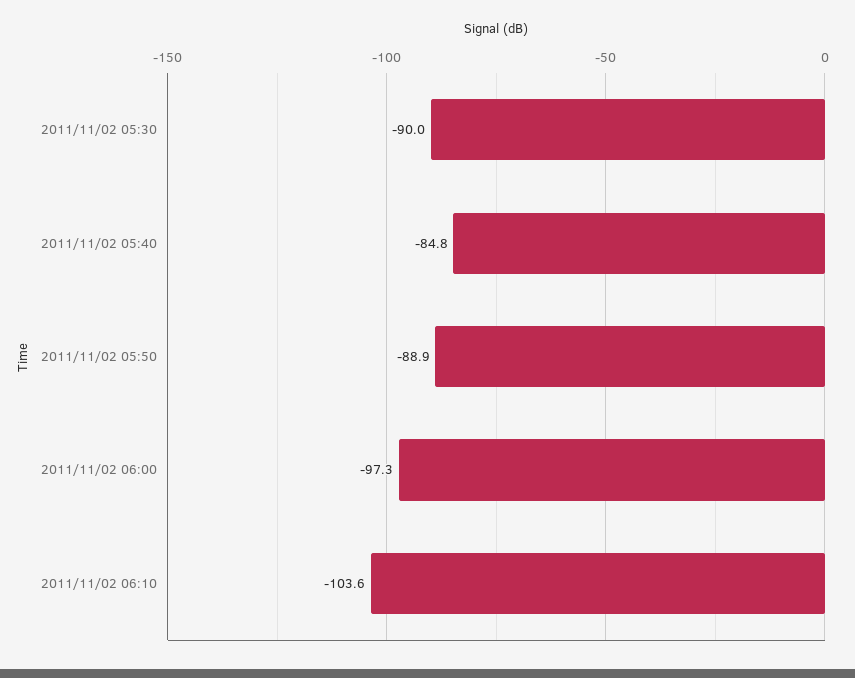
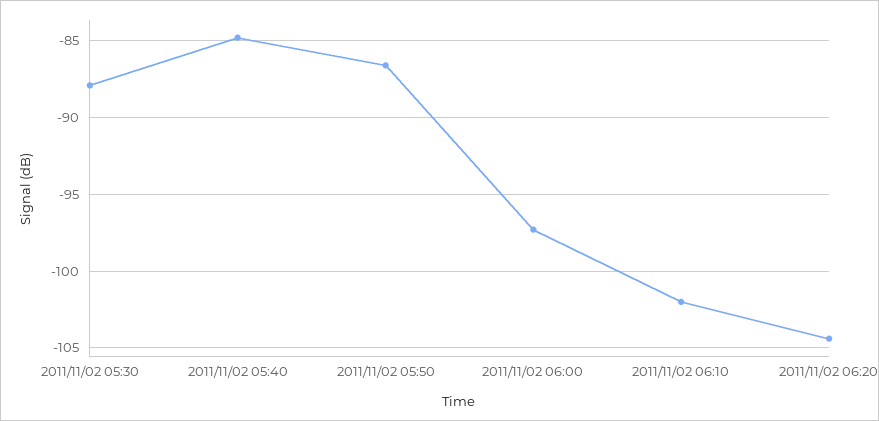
2011/11/02 05:30: -90 -> -88
2011/11/02 05:50: -88.9 -> -86.5
2011/11/02 06:10: -103.6 -> -102
2011/11/02 06:20: none -> -104.5

